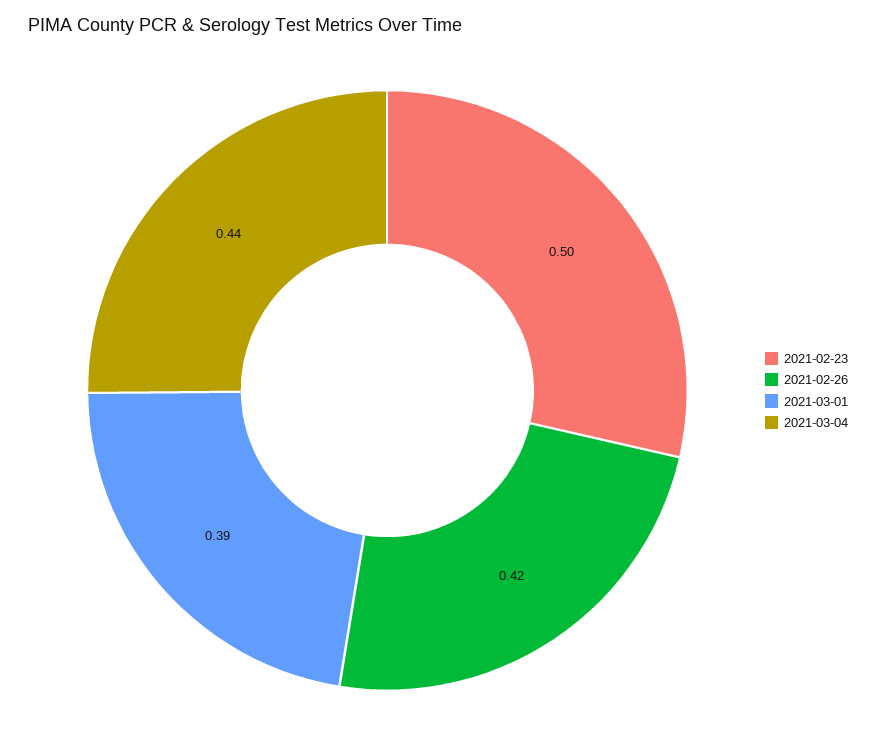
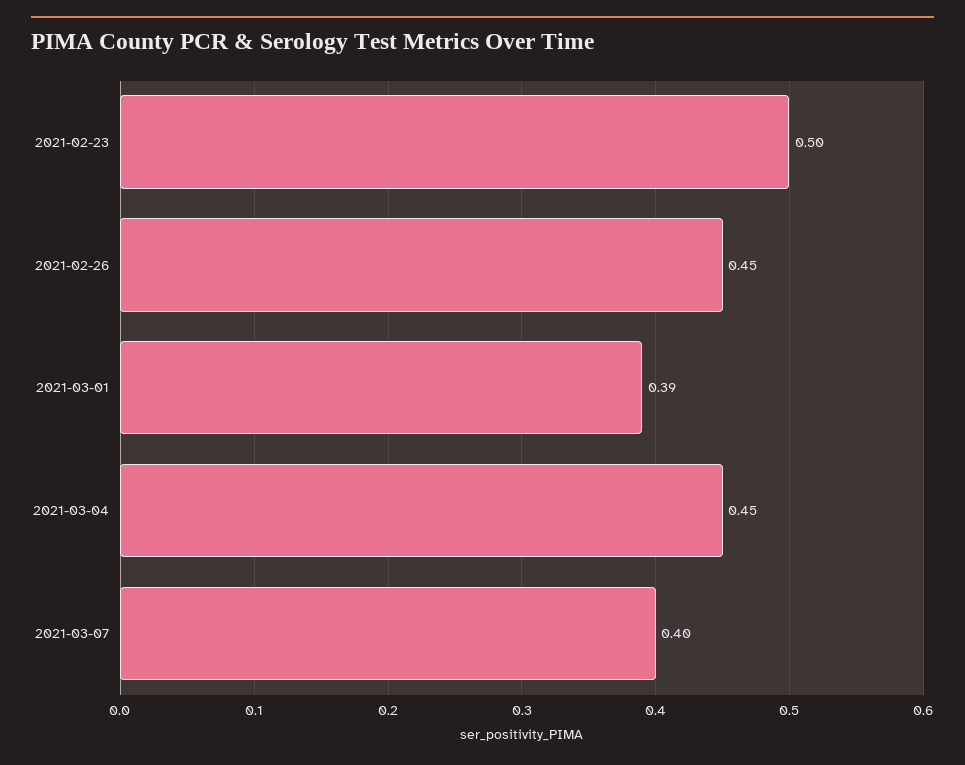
2021-02-26: 0.42 -> 0.45
2021-03-04: 0.44 -> 0.45
2021-03-07: none -> 0.4

